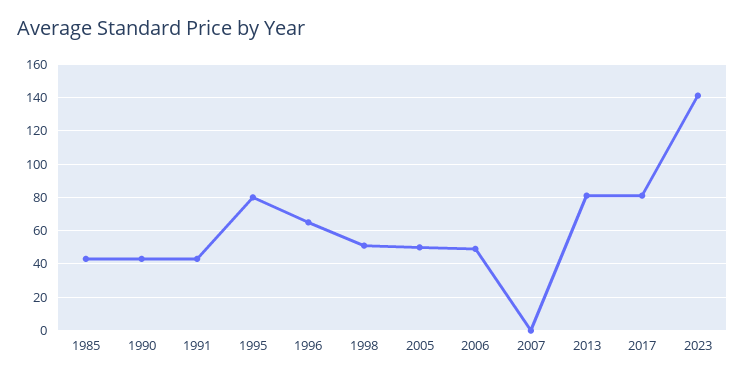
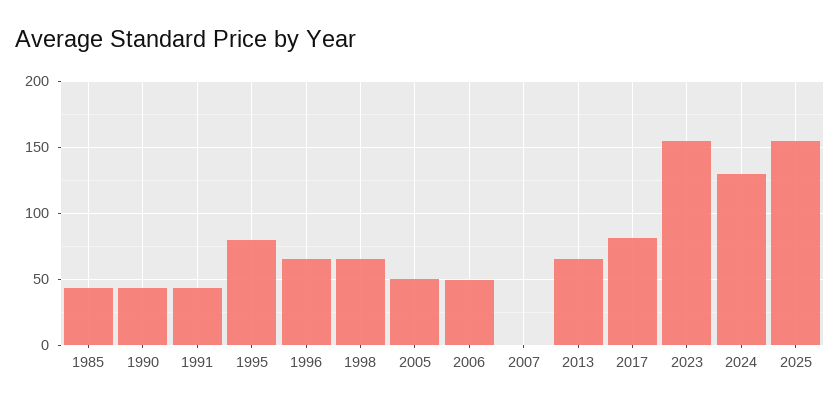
1998: 50 -> 65
2013: 80 -> 65
2023: 140 -> 155
2024: none -> 130
2025: none -> 155

